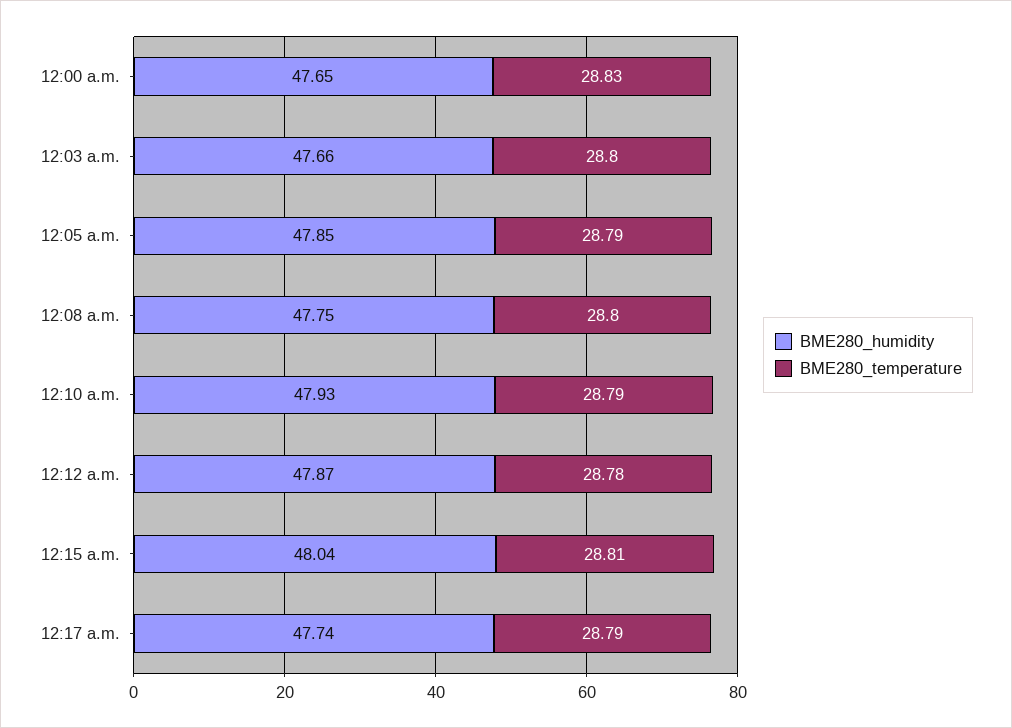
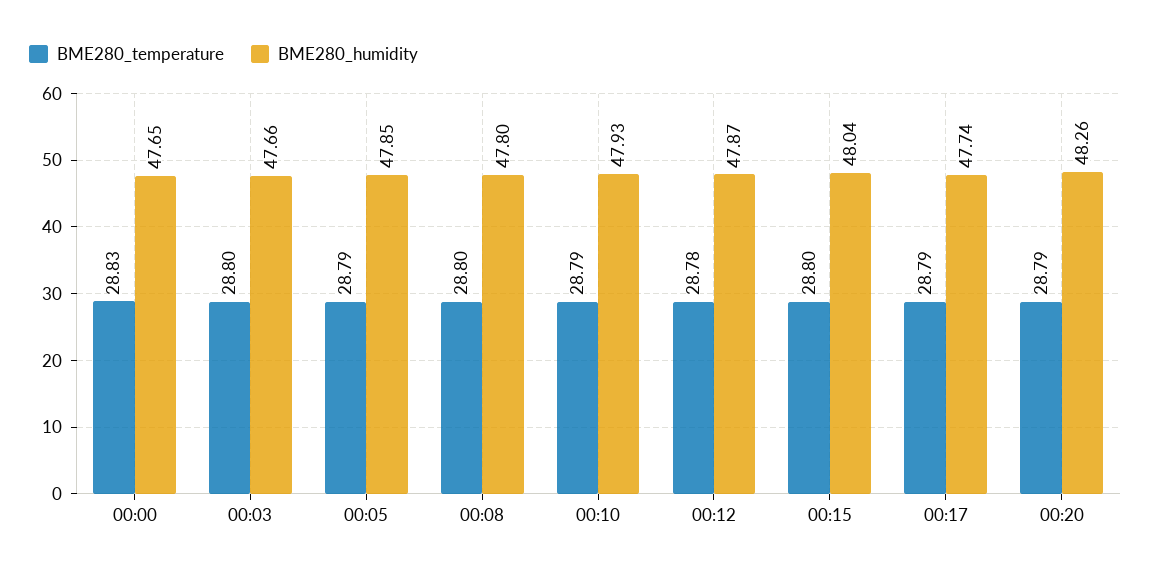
BME280_humidity, 12:08 a.m.: 47.75 -> 47.8
BME280_temperature, 12:15 a.m.: 28.81 -> 28.8
BME280_temperature, 00:20: none -> 28.79
BME280_humidity, 00:20: none -> 48.26

